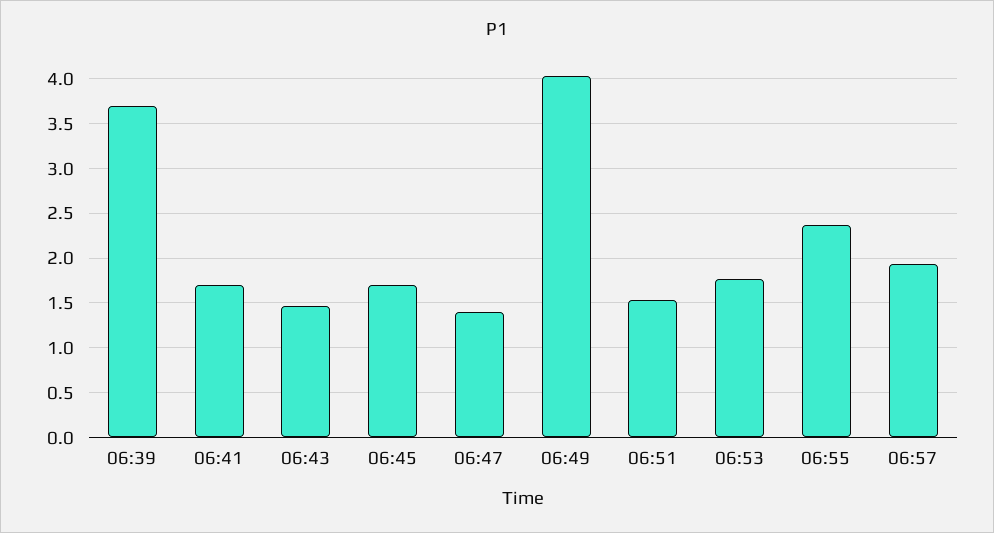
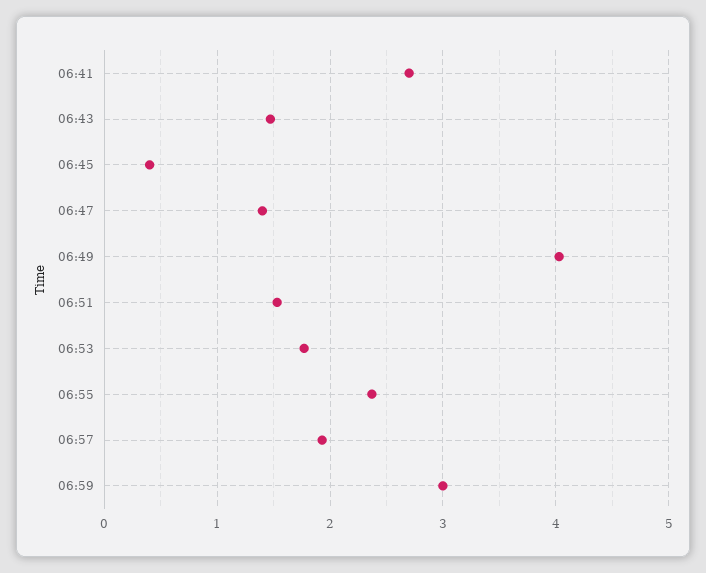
06:39: 3.7 -> none
06:41: 1.7 -> 2.7
06:45: 1.7 -> 0.4
06:59: none -> 3

